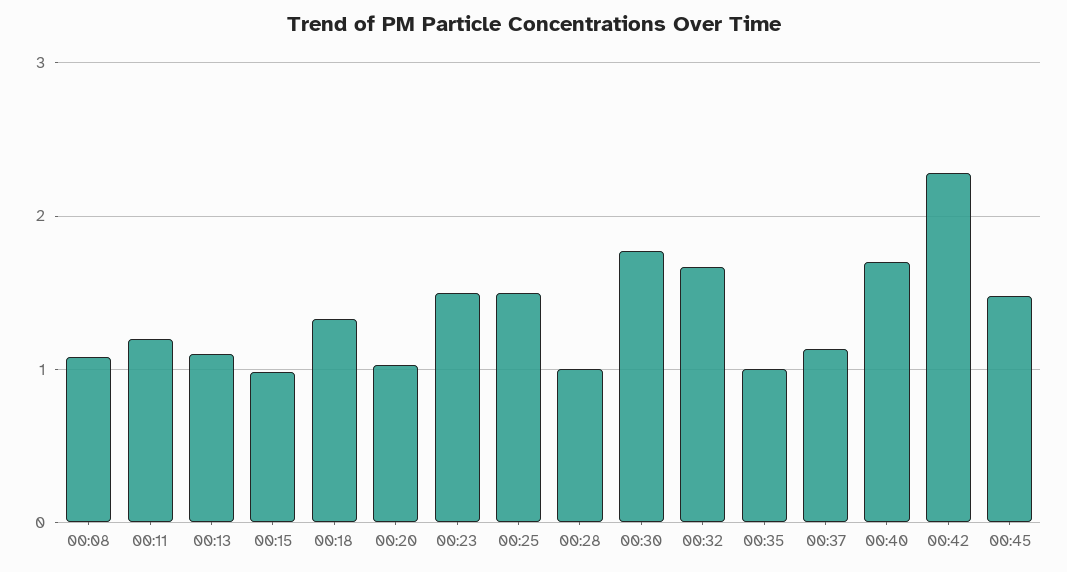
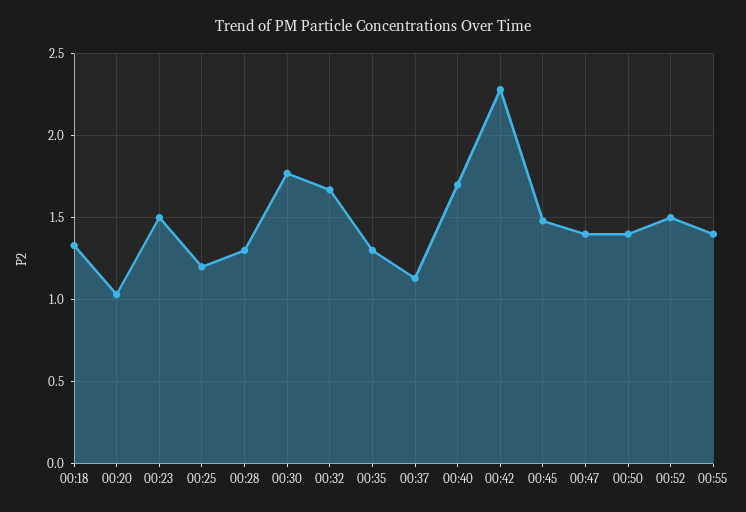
00:08: 1.1 -> none
00:11: 1.2 -> none
00:13: 1.1 -> none
00:15: 1 -> none
00:25: 1.5 -> 1.2
00:28: 1 -> 1.3
00:35: 1 -> 1.3
00:47: none -> 1.4
00:50: none -> 1.4
00:52: none -> 1.5
00:55: none -> 1.4

